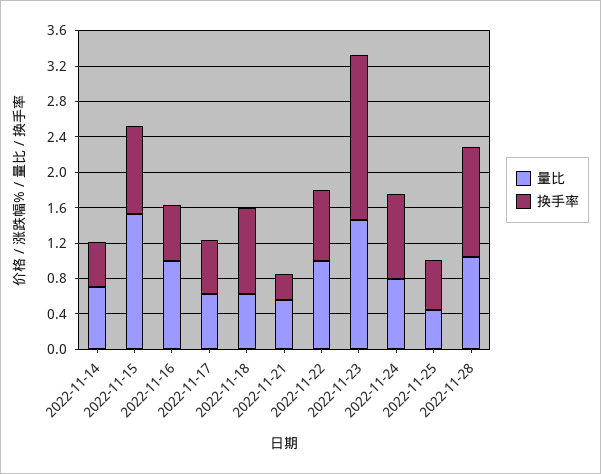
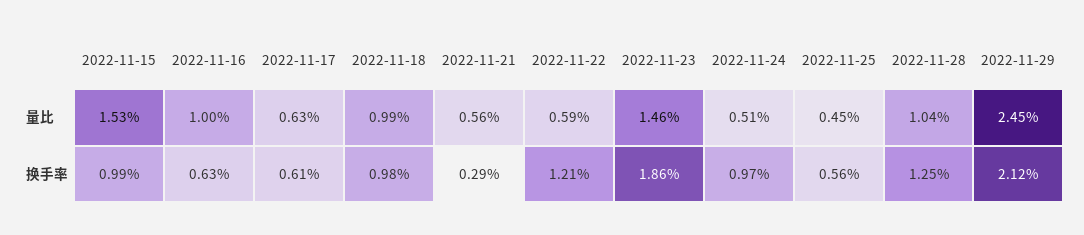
量比, 2022-11-14: 0.7 -> none
换手率, 2022-11-14: 0.5 -> none
量比, 2022-11-18: 0.6 -> 0.99
量比, 2022-11-22: 1 -> 0.59
换手率, 2022-11-22: 0.8 -> 1.21
量比, 2022-11-24: 0.8 -> 0.51
量比, 2022-11-29: none -> 2.45
换手率, 2022-11-29: none -> 2.12

